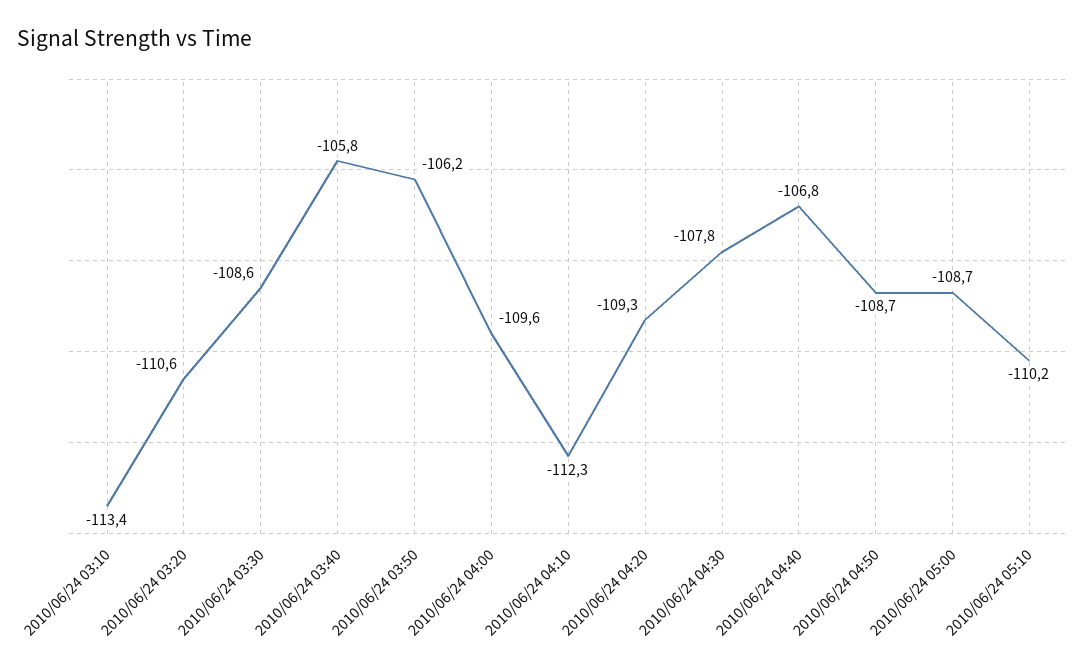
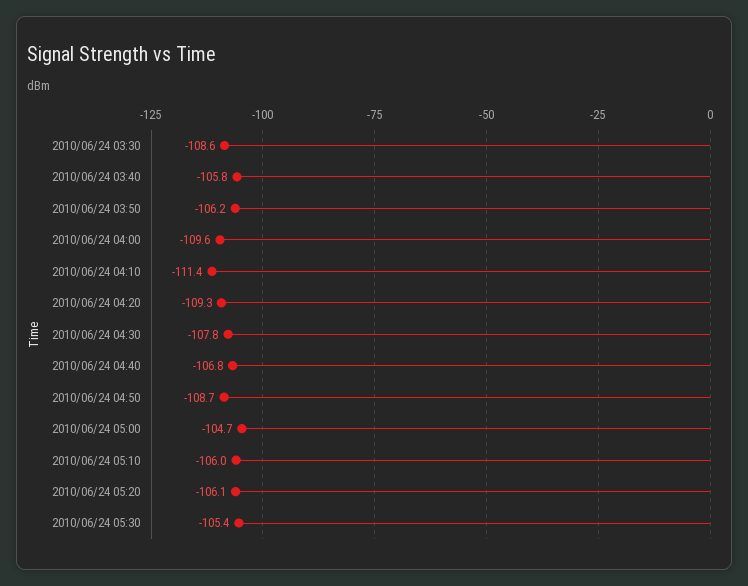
2010/06/24 03:10: -113.4 -> none
2010/06/24 03:20: -110.6 -> none
2010/06/24 04:10: -112.3 -> -111.4
2010/06/24 05:00: -108.7 -> -104.7
2010/06/24 05:10: -110.2 -> -106
2010/06/24 05:20: none -> -106.1
2010/06/24 05:30: none -> -105.4

